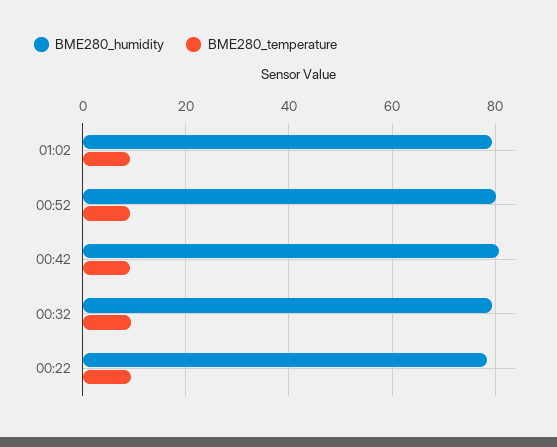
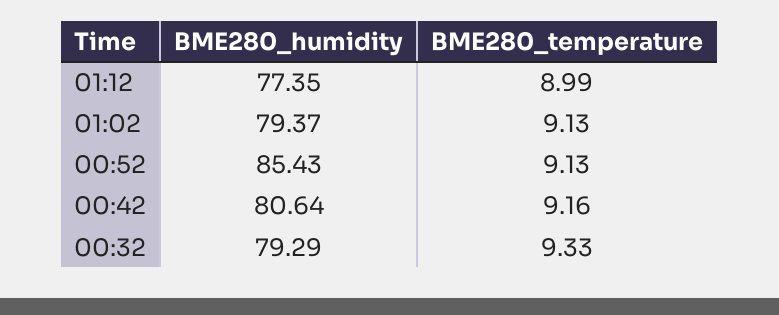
BME280_humidity, 00:52: 80 -> 85.43
BME280_humidity, 00:22: 78 -> none
BME280_temperature, 00:22: 10 -> none
BME280_humidity, 01:12: none -> 77.35
BME280_temperature, 01:12: none -> 8.99

